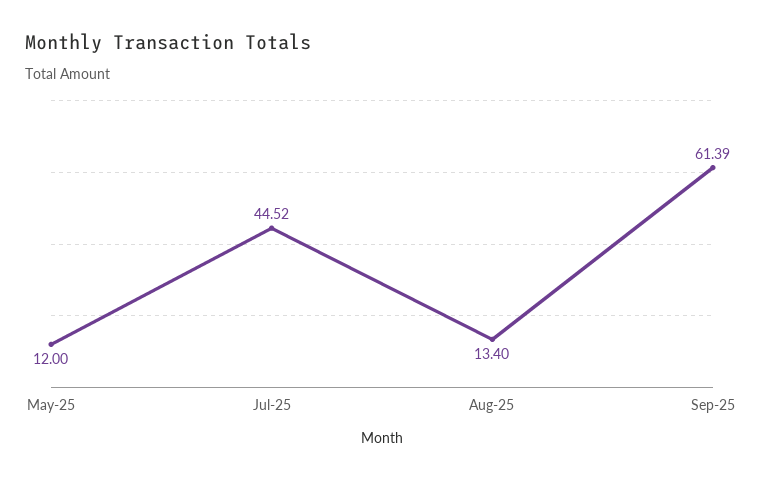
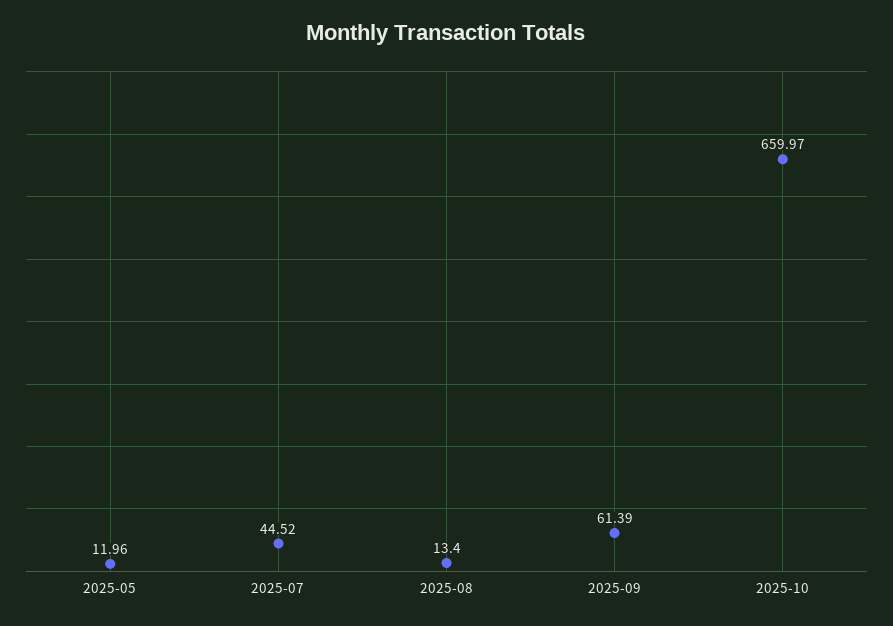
May-25: 12 -> 11.96
2025-10: none -> 659.97

